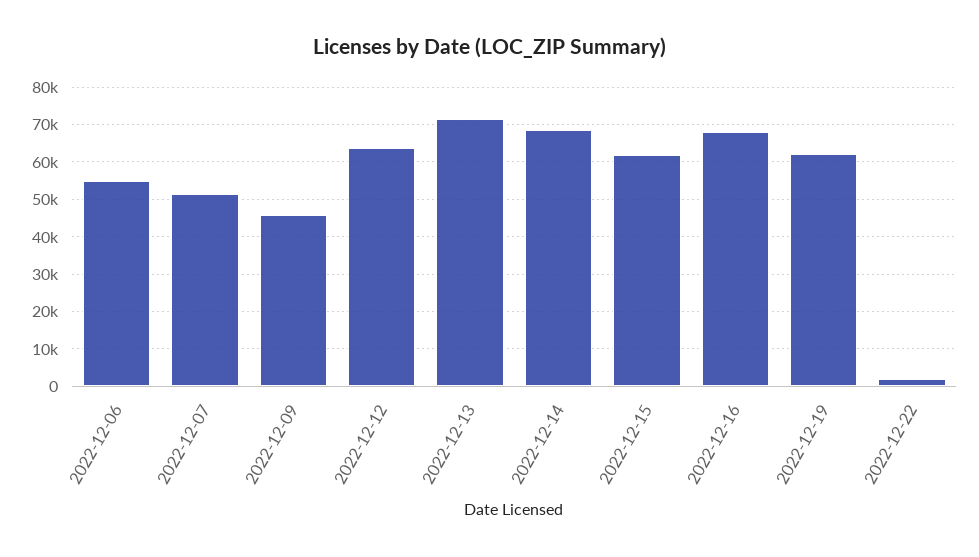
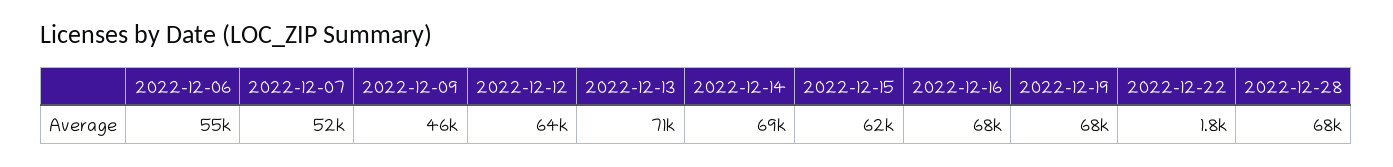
2022-12-19: 62000 -> 68000
2022-12-28: none -> 68000

